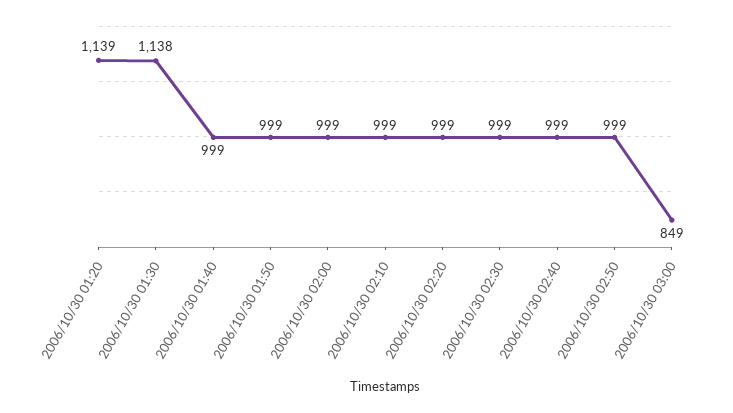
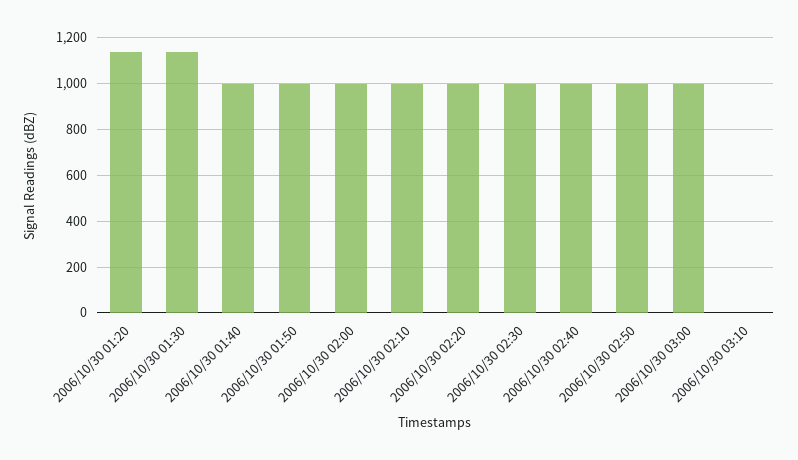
2006/10/30 03:00: 849 -> 1000
2006/10/30 03:10: none -> 0

